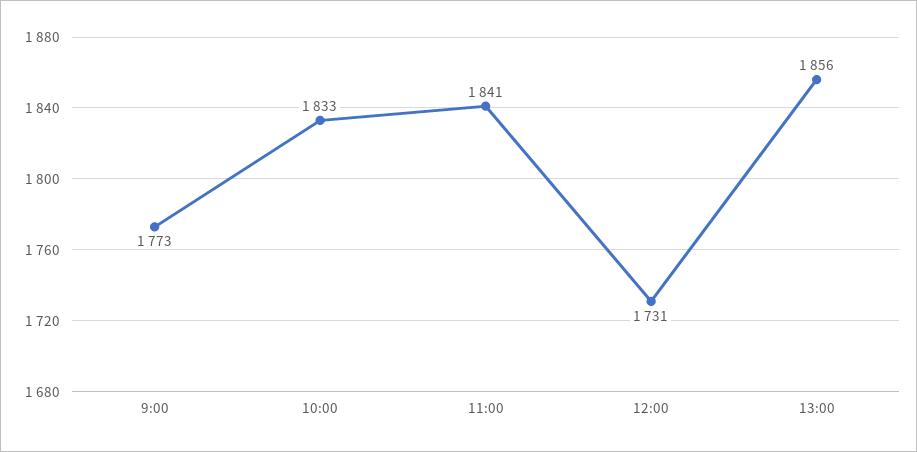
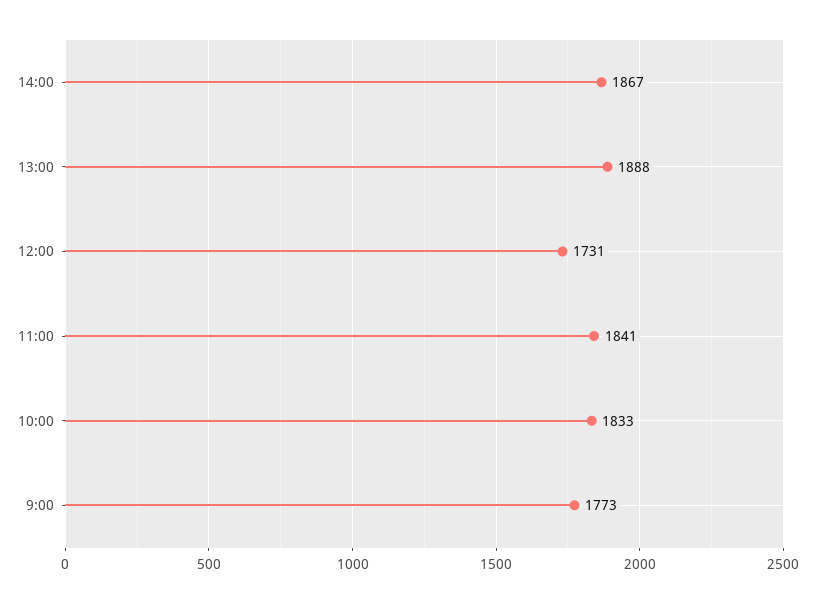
13:00: 1856 -> 1888
14:00: none -> 1867

